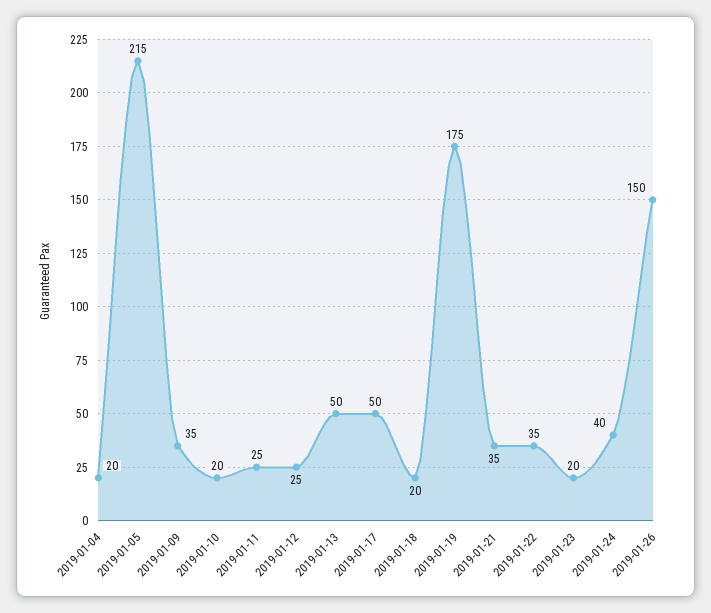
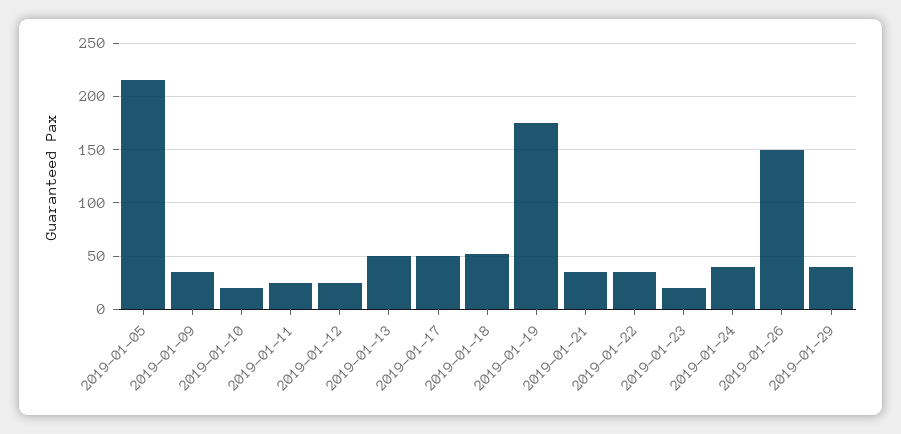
2019-01-04: 20 -> none
2019-01-18: 20 -> 50
2019-01-29: none -> 40

